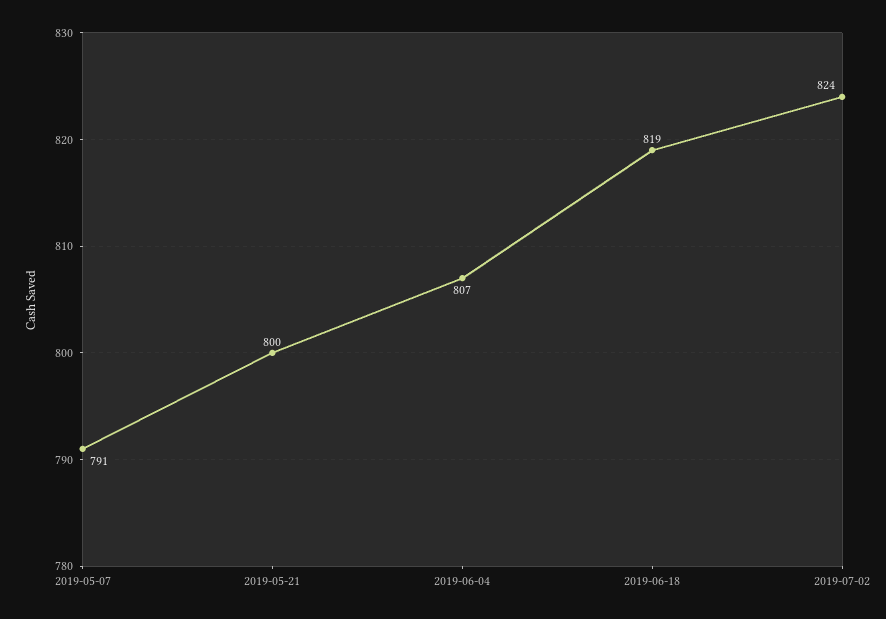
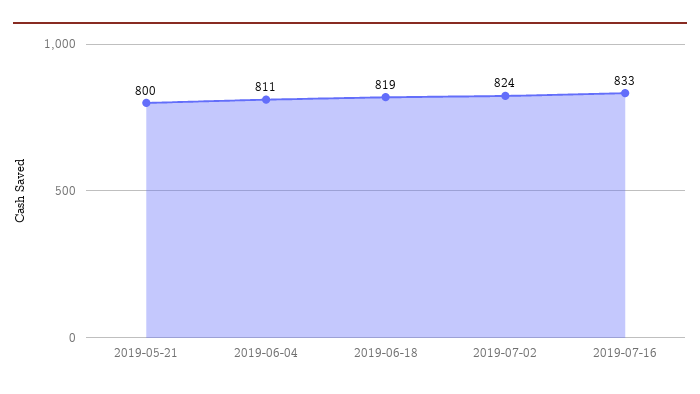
2019-05-07: 791 -> none
2019-06-04: 807 -> 811
2019-07-16: none -> 833

